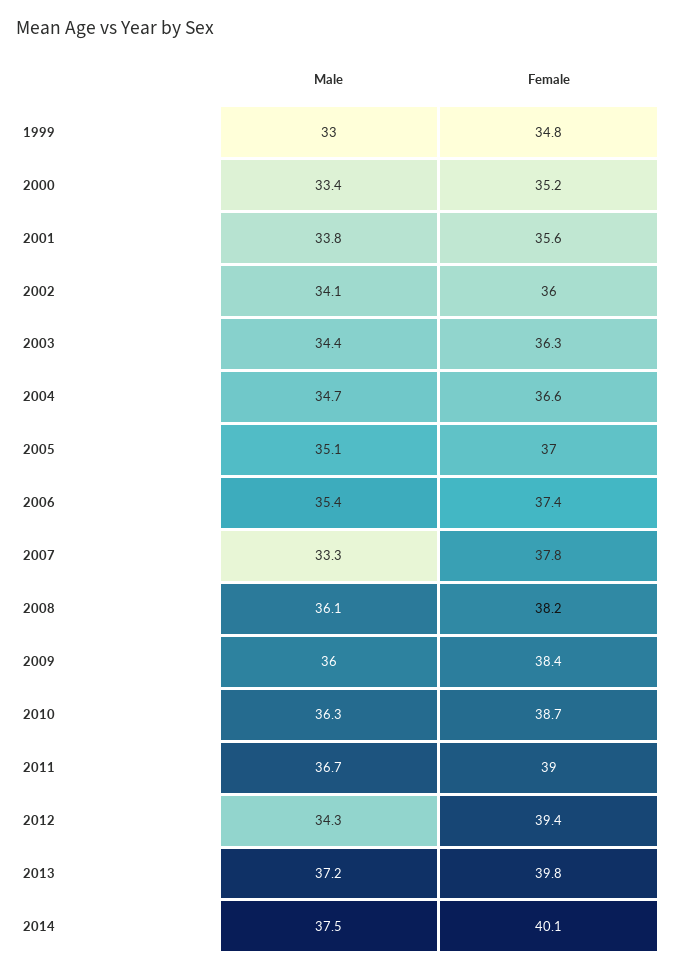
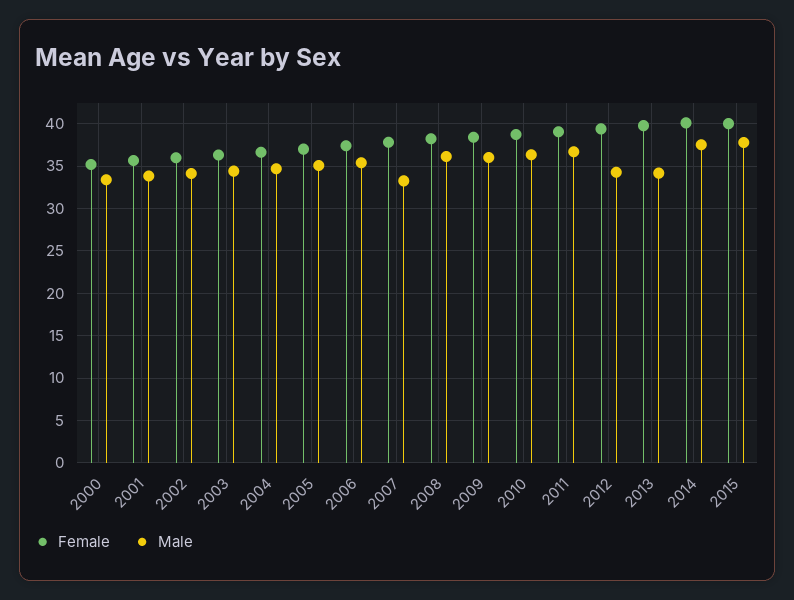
Male, 1999: 33 -> none
Female, 1999: 34.8 -> none
Male, 2013: 37.2 -> 34
Female, 2015: none -> 40
Male, 2015: none -> 38

